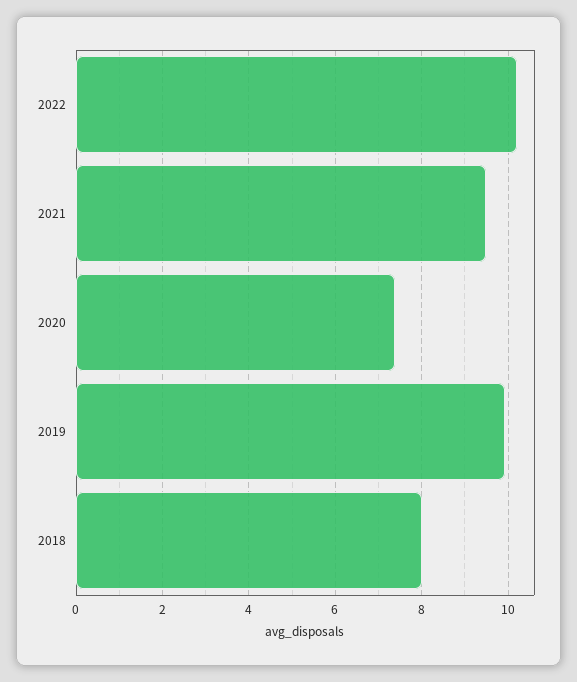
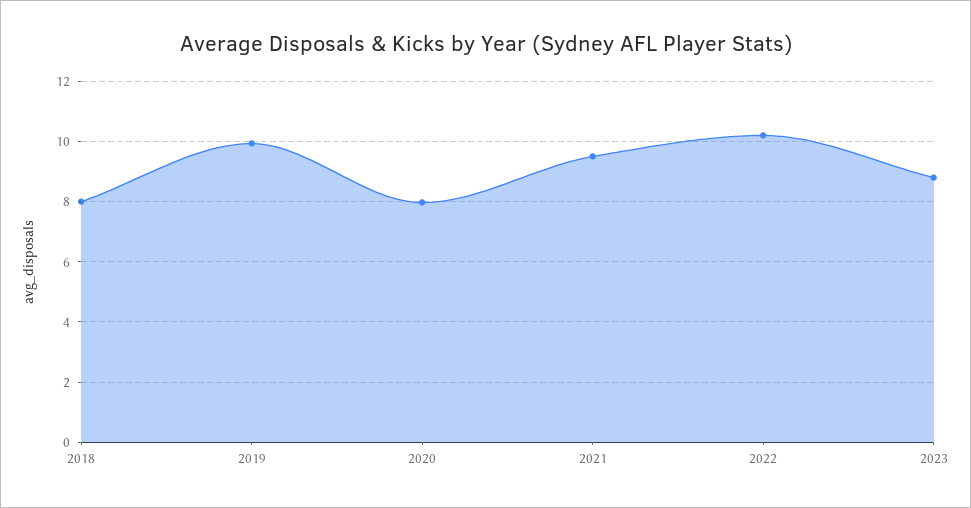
2020: 7.4 -> 8
2023: none -> 8.8

